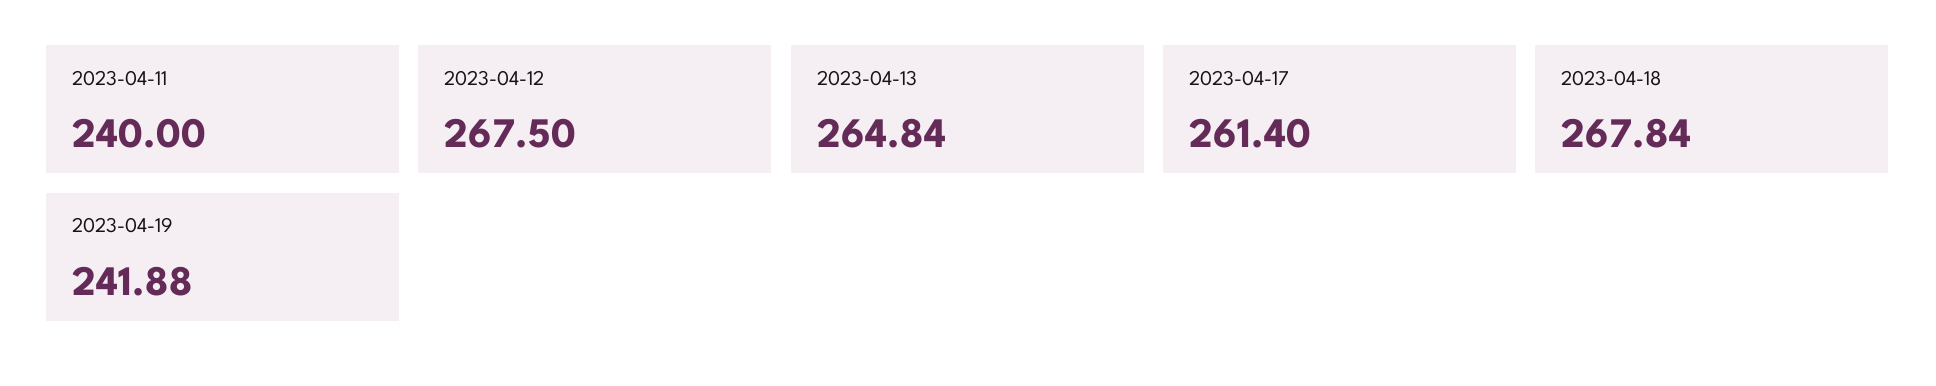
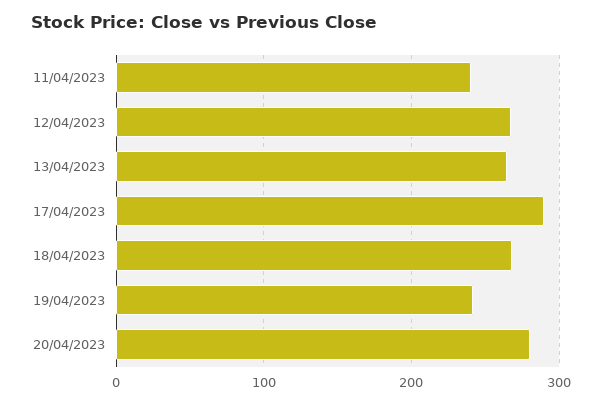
2023-04-17: 261.4 -> 290
20/04/2023: none -> 280

